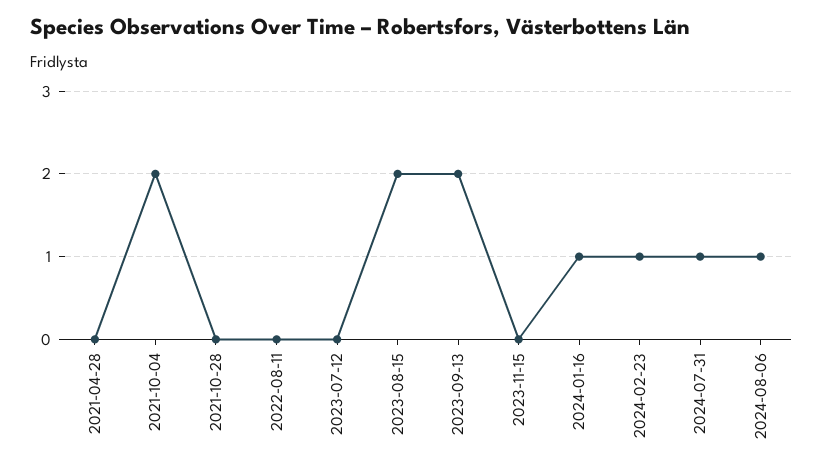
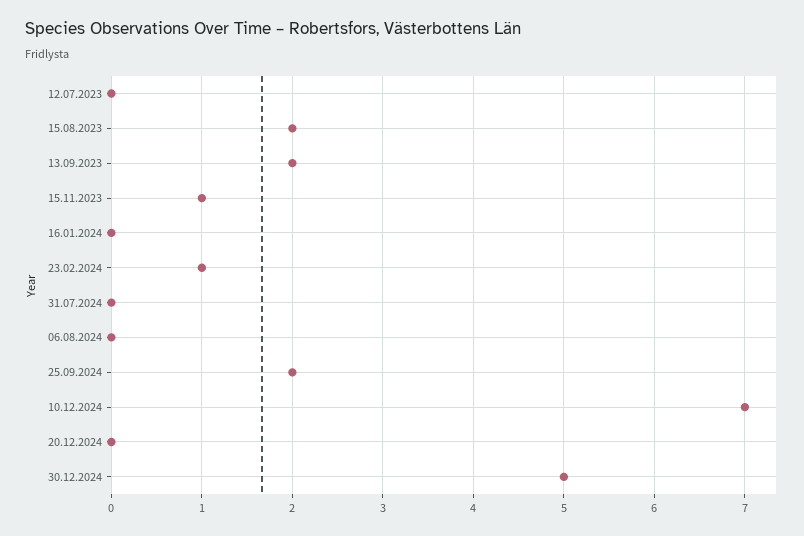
2021-04-28: 0 -> none
2021-10-04: 2 -> none
2021-10-28: 0 -> none
2022-08-11: 0 -> none
2023-11-15: 0 -> 1
2024-01-16: 1 -> 0
2024-07-31: 1 -> 0
2024-08-06: 1 -> 0
25.09.2024: none -> 2
10.12.2024: none -> 7
20.12.2024: none -> 0
30.12.2024: none -> 5

